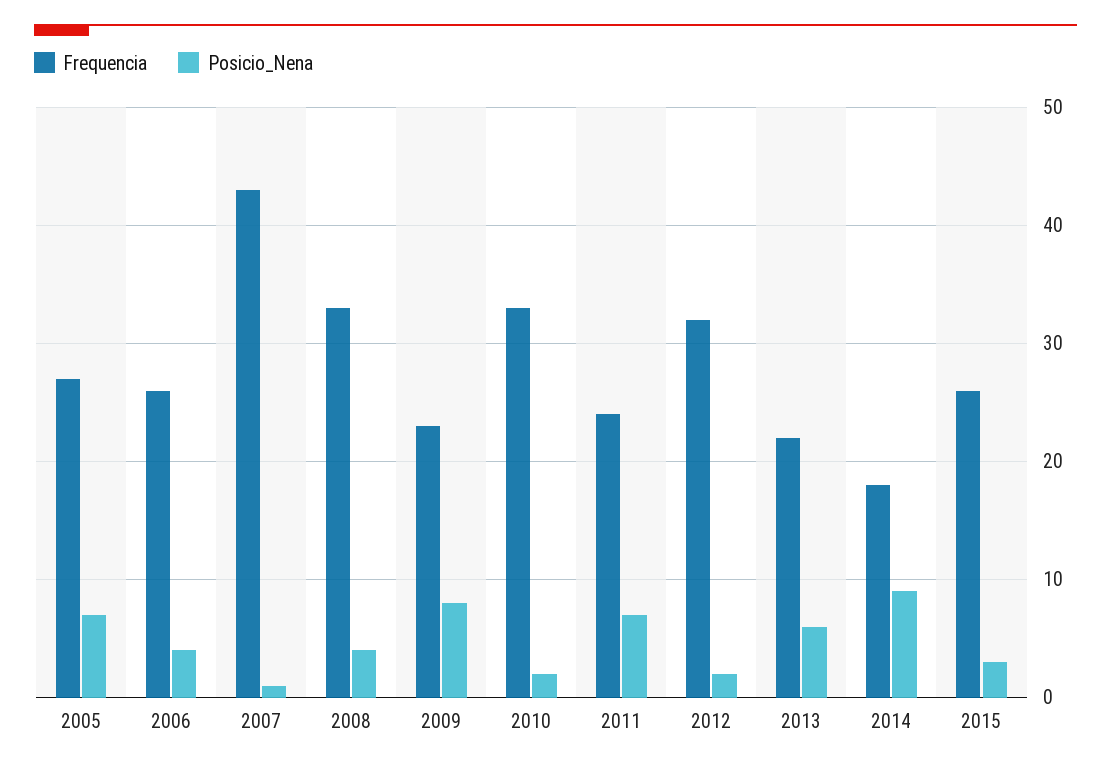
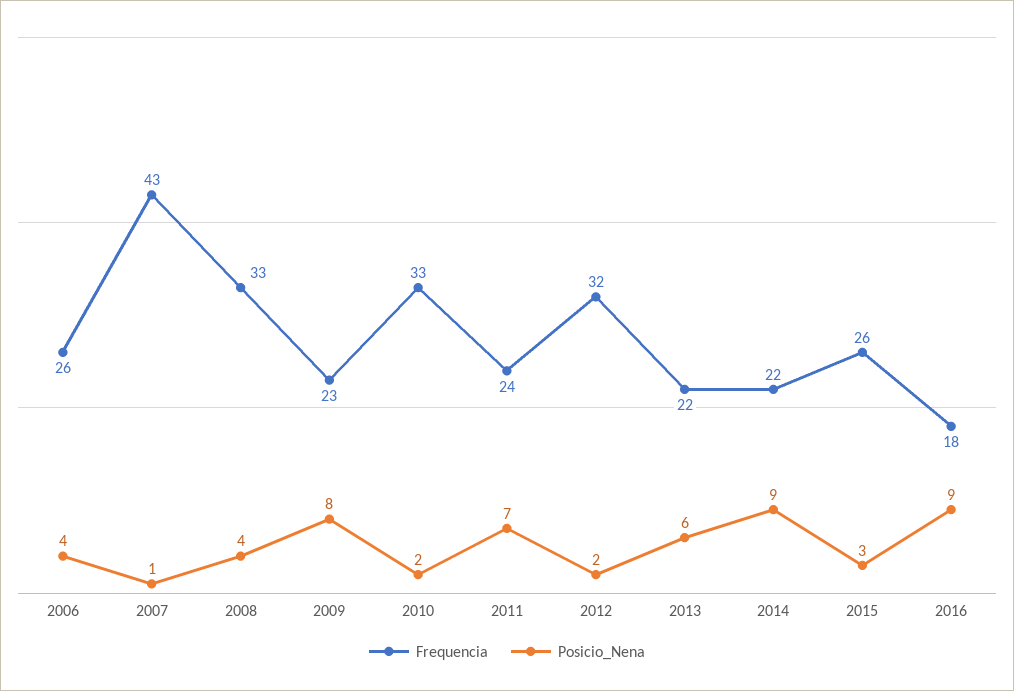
Frequencia, 2005: 27 -> none
Posicio_Nena, 2005: 7 -> none
Frequencia, 2014: 18 -> 22
Frequencia, 2016: none -> 18
Posicio_Nena, 2016: none -> 9

